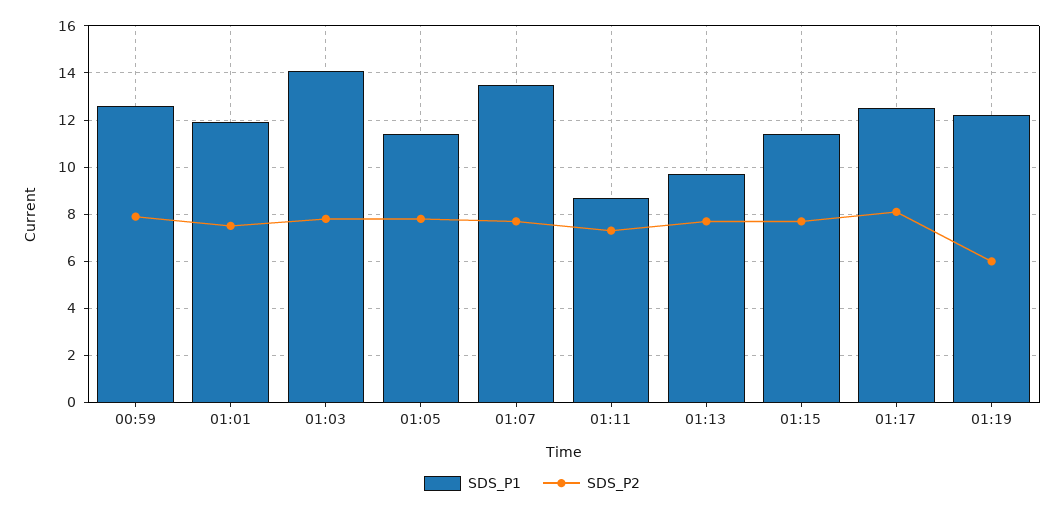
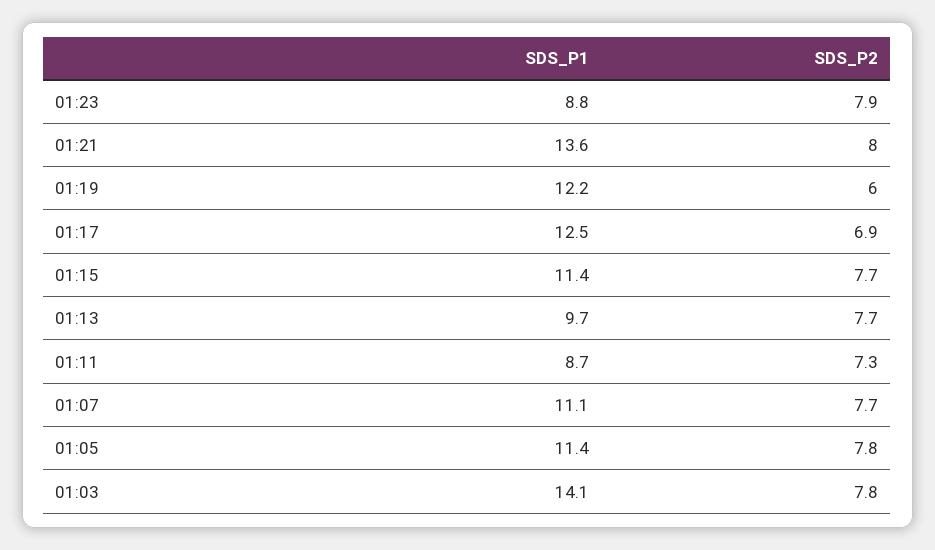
SDS_P1, 00:59: 12.5 -> none
SDS_P2, 00:59: 8 -> none
SDS_P1, 01:01: 12 -> none
SDS_P2, 01:01: 7.5 -> none
SDS_P1, 01:07: 13.5 -> 11.1
SDS_P2, 01:17: 8 -> 6.9
SDS_P1, 01:23: none -> 8.8
SDS_P2, 01:23: none -> 7.9
SDS_P1, 01:21: none -> 13.6
SDS_P2, 01:21: none -> 8

